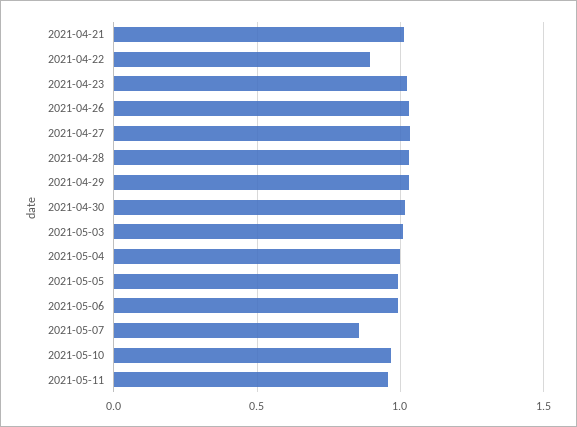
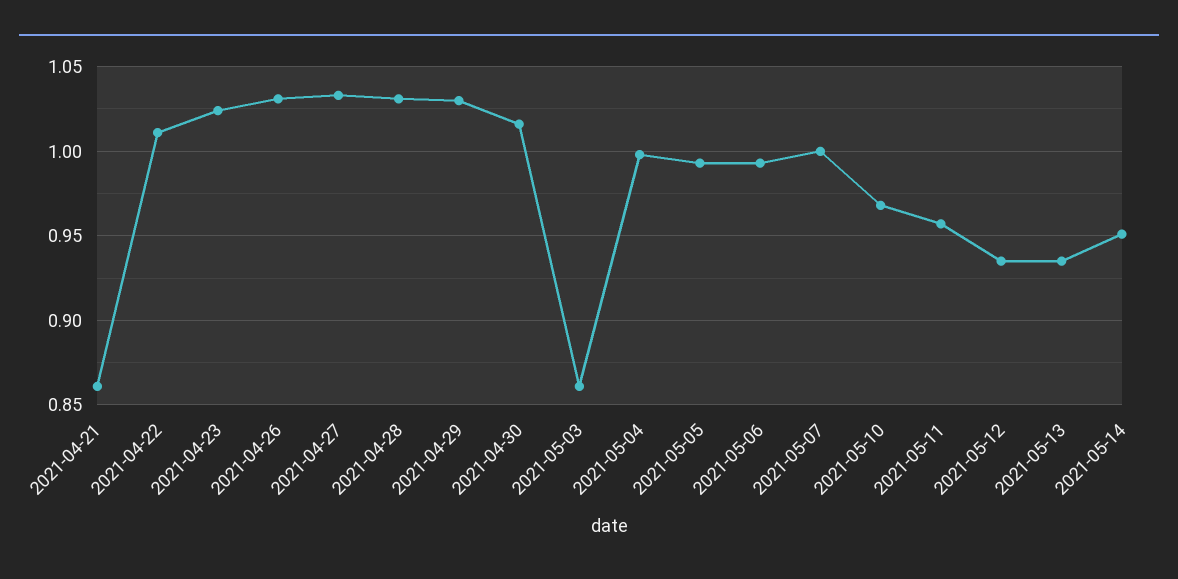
2021-04-21: 1 -> 0.86
2021-04-22: 0.9 -> 1.01
2021-05-03: 1 -> 0.86
2021-05-07: 0.85 -> 1
2021-05-12: none -> 0.935
2021-05-13: none -> 0.935
2021-05-14: none -> 0.95

